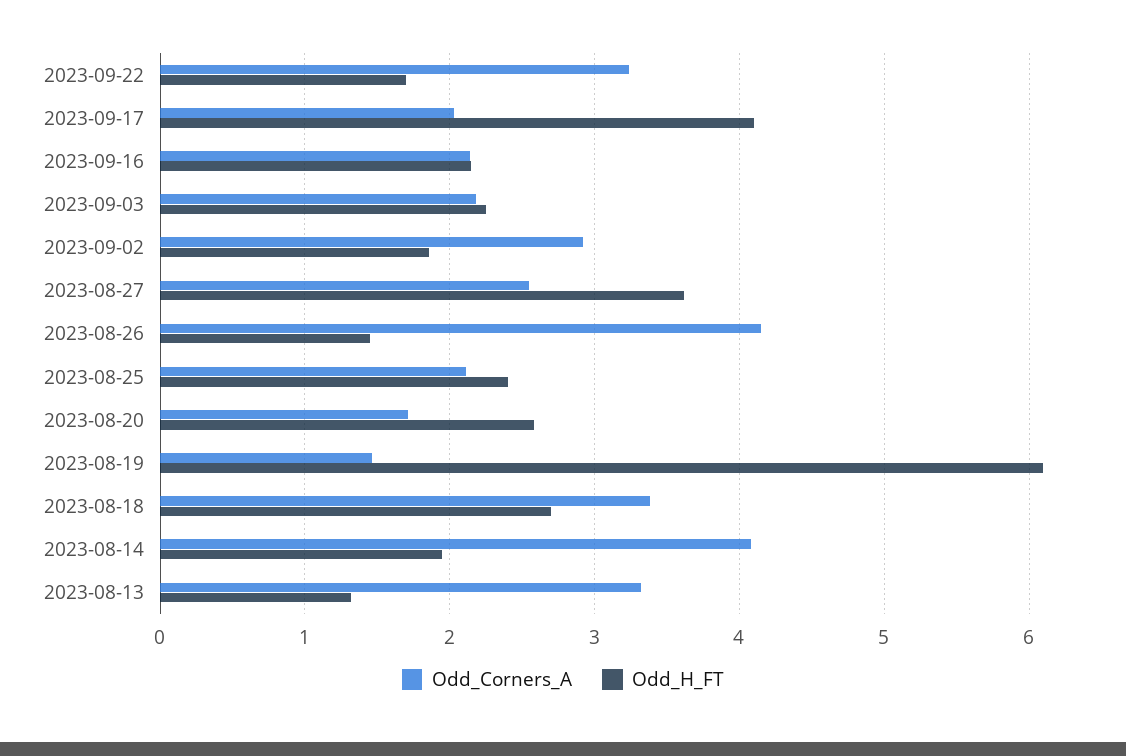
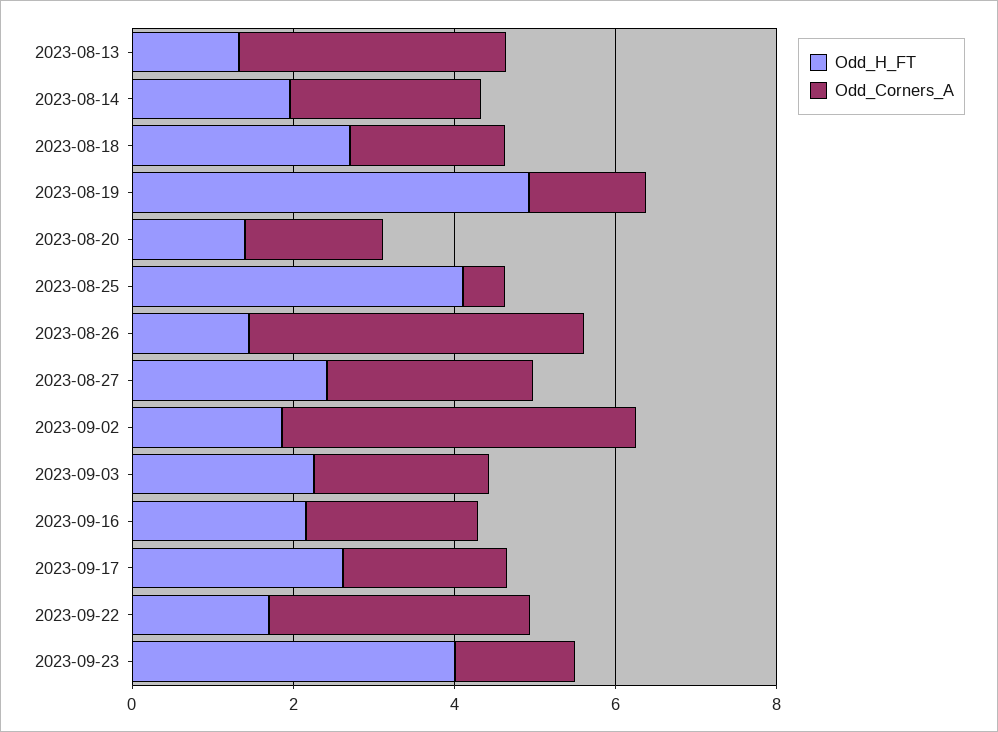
Odd_H_FT, 2023-09-17: 4.1 -> 2.5
Odd_Corners_A, 2023-09-02: 2.9 -> 4.5
Odd_H_FT, 2023-08-27: 3.6 -> 2.5
Odd_Corners_A, 2023-08-25: 2.1 -> 0.5
Odd_H_FT, 2023-08-25: 2.4 -> 4
Odd_H_FT, 2023-08-20: 2.6 -> 1.5
Odd_H_FT, 2023-08-19: 6.1 -> 5
Odd_Corners_A, 2023-08-18: 3.4 -> 2
Odd_Corners_A, 2023-08-14: 4.1 -> 2.5
Odd_H_FT, 2023-09-23: none -> 4
Odd_Corners_A, 2023-09-23: none -> 1.5

